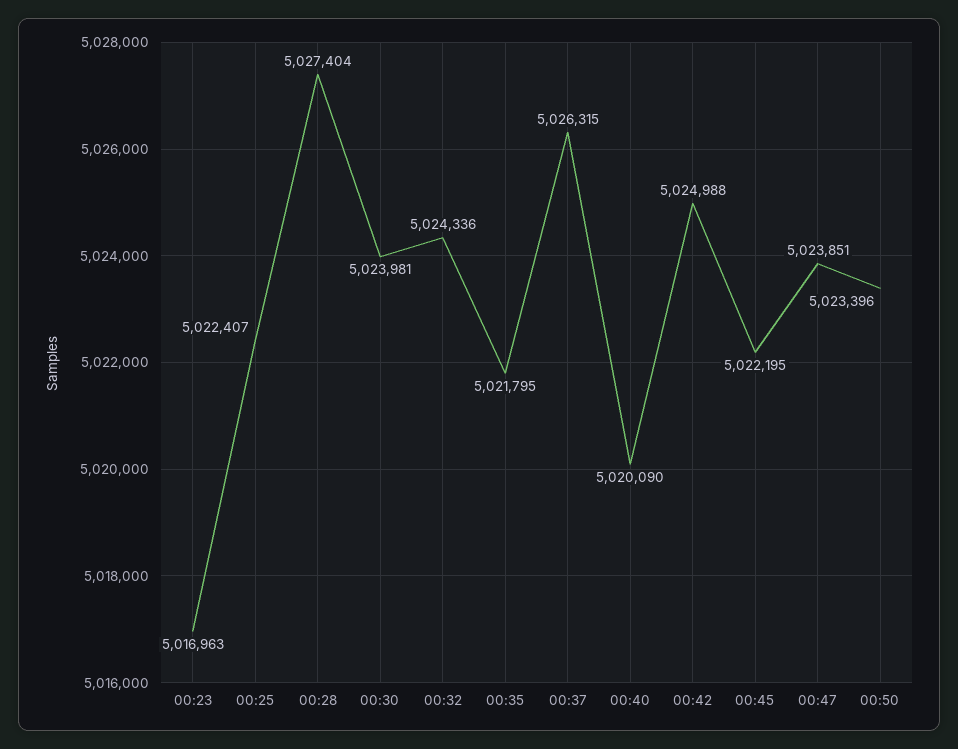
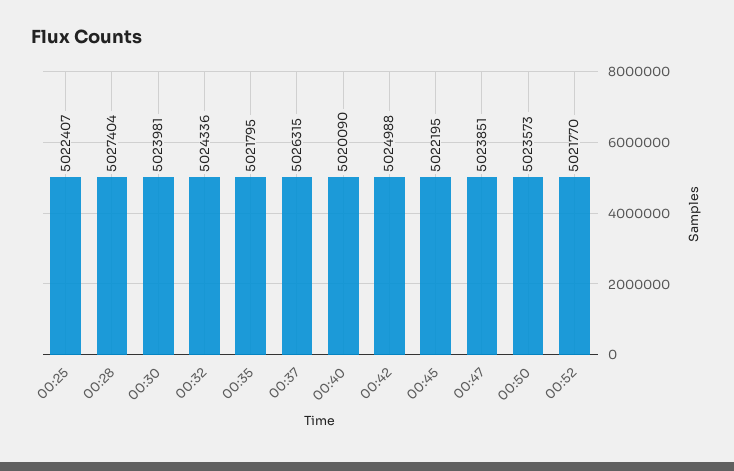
00:23: 5016963 -> none
00:50: 5023396 -> 5023573
00:52: none -> 5021770

